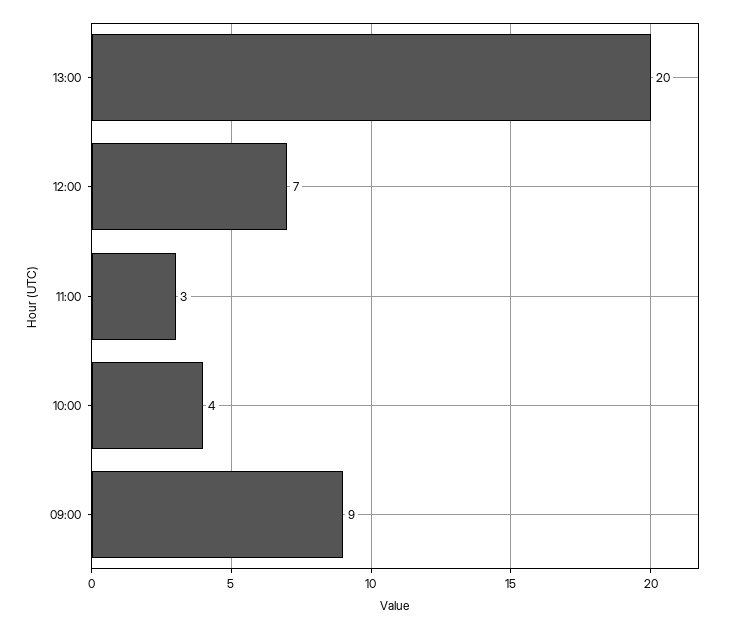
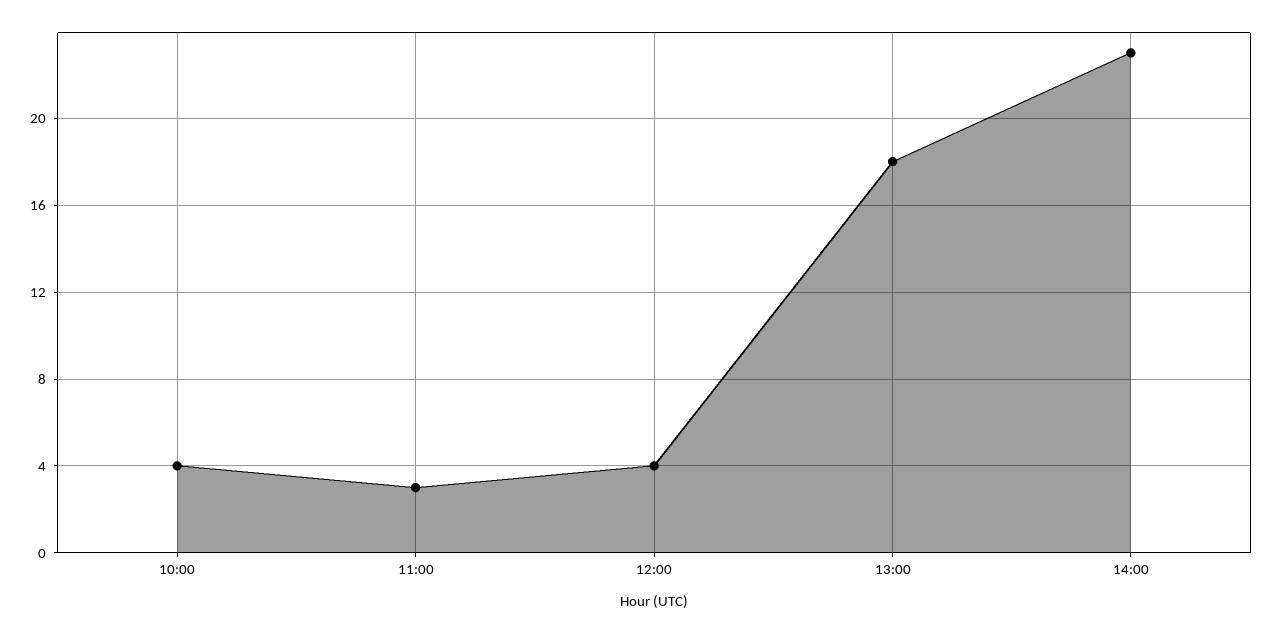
13:00: 20 -> 18
12:00: 7 -> 4
09:00: 9 -> none
14:00: none -> 23

